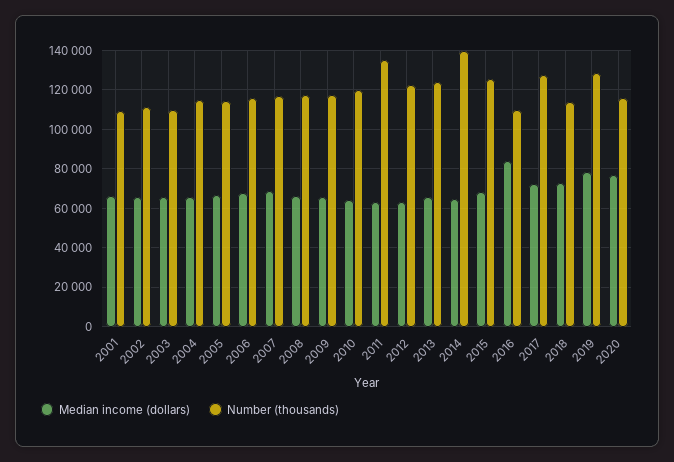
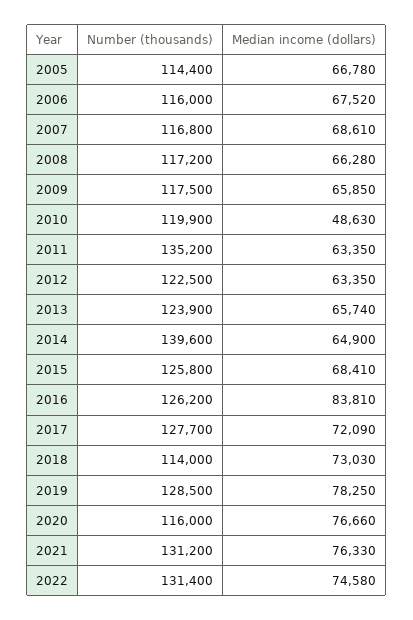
Median income (dollars), 2001: 65000 -> none
Number (thousands), 2001: 110000 -> none
Median income (dollars), 2002: 65000 -> none
Number (thousands), 2002: 110000 -> none
Median income (dollars), 2003: 65000 -> none
Number (thousands), 2003: 110000 -> none
Median income (dollars), 2004: 65000 -> none
Number (thousands), 2004: 115000 -> none
Median income (dollars), 2010: 65000 -> 48630
Number (thousands), 2016: 110000 -> 126200
Number (thousands), 2021: none -> 131200
Median income (dollars), 2021: none -> 76330
Number (thousands), 2022: none -> 131400
Median income (dollars), 2022: none -> 74580

